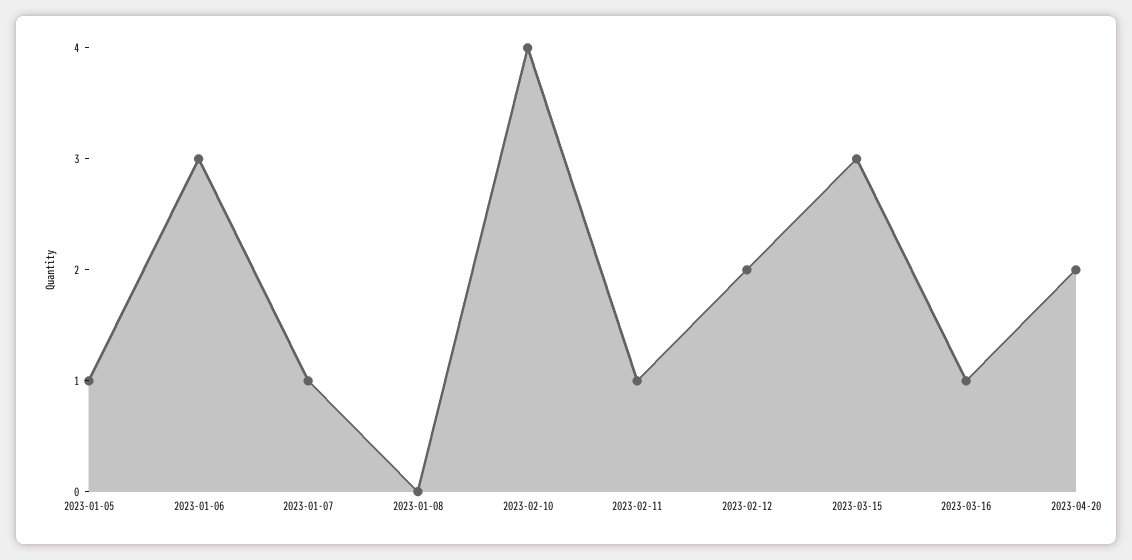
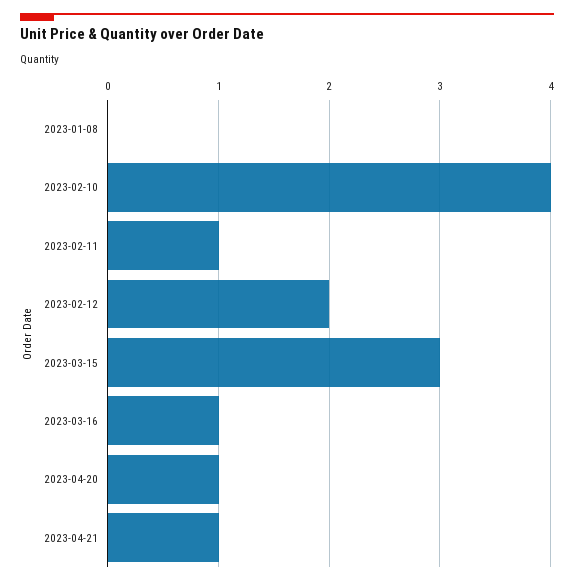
2023-01-05: 1 -> none
2023-01-06: 3 -> none
2023-01-07: 1 -> none
2023-04-20: 2 -> 1
2023-04-21: none -> 1

